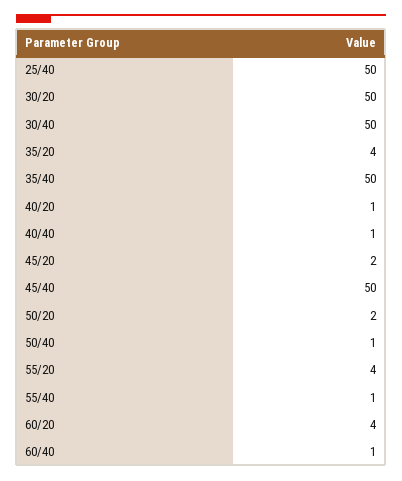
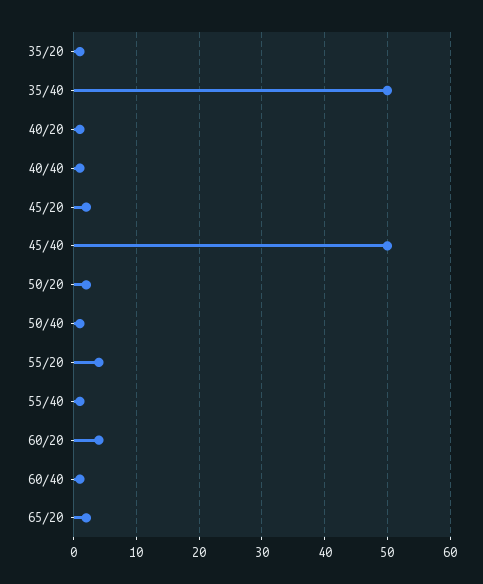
25/40: 50 -> none
30/20: 50 -> none
30/40: 50 -> none
35/20: 4 -> 1
65/20: none -> 2

